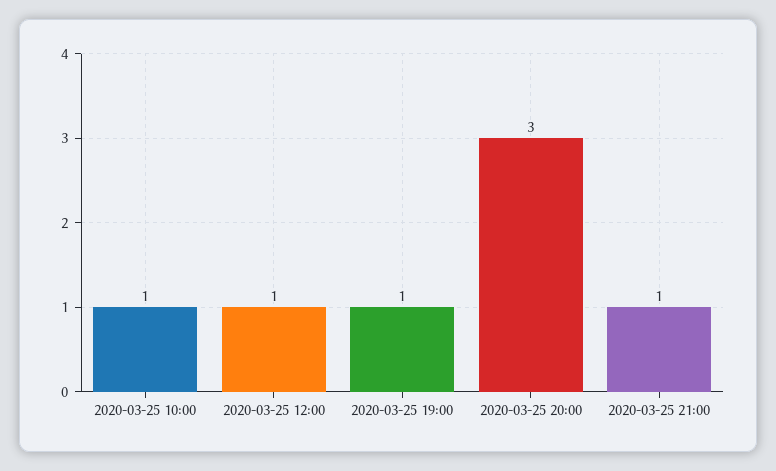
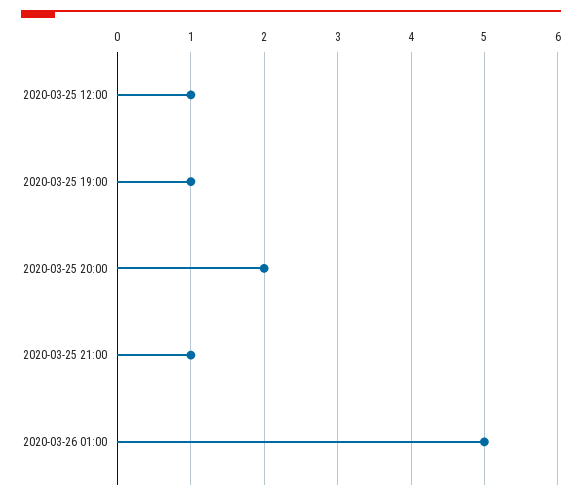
2020-03-25 10:00: 1 -> none
2020-03-25 20:00: 3 -> 2
2020-03-26 01:00: none -> 5

